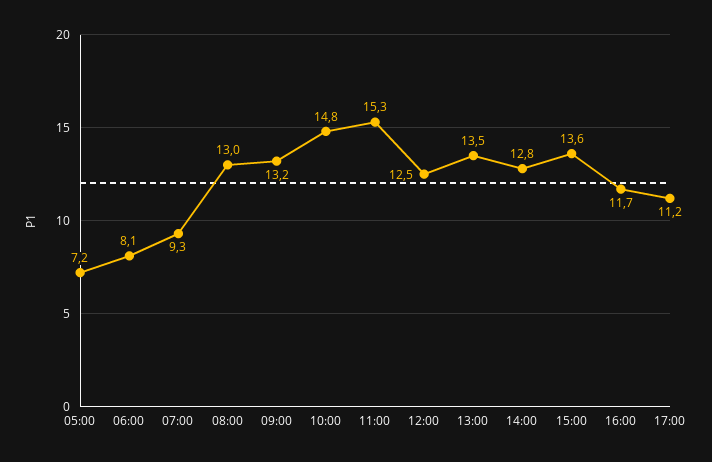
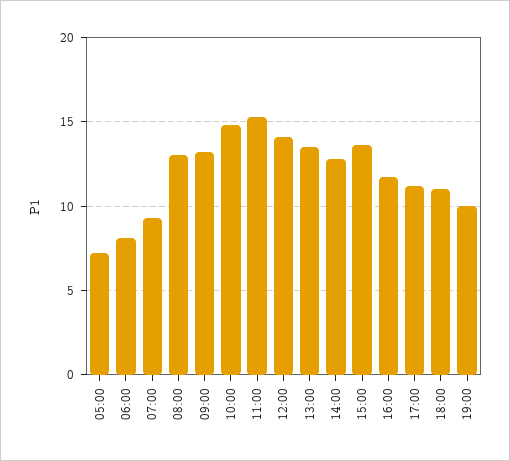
12:00: 12.5 -> 14
18:00: none -> 11
19:00: none -> 10

